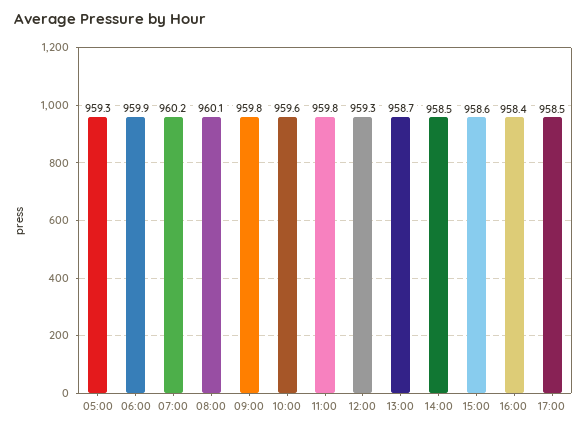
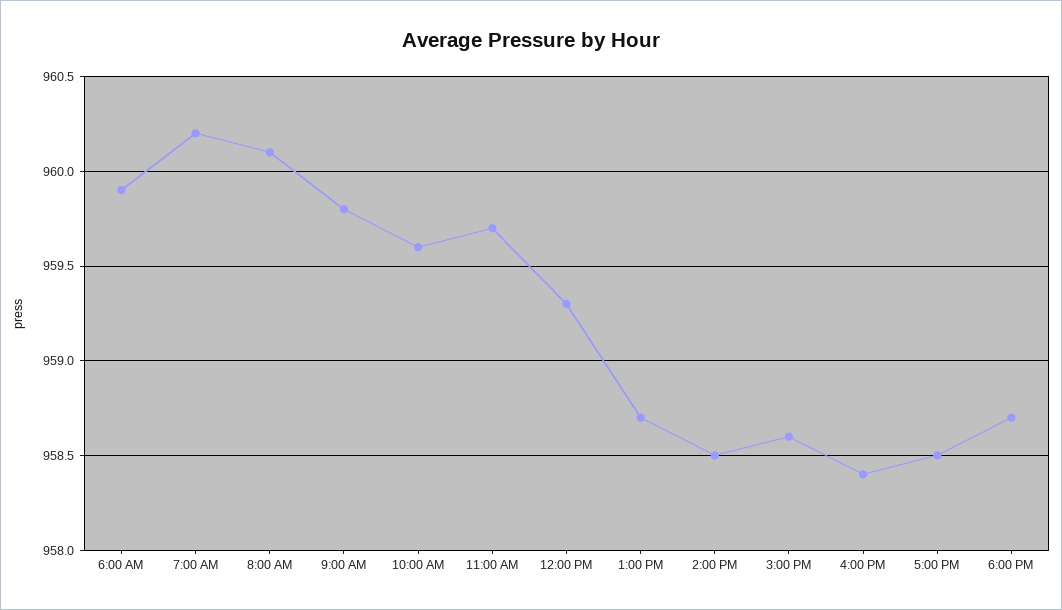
05:00: 959.3 -> none
11:00: 959.8 -> 959.7
6:00 PM: none -> 958.7

